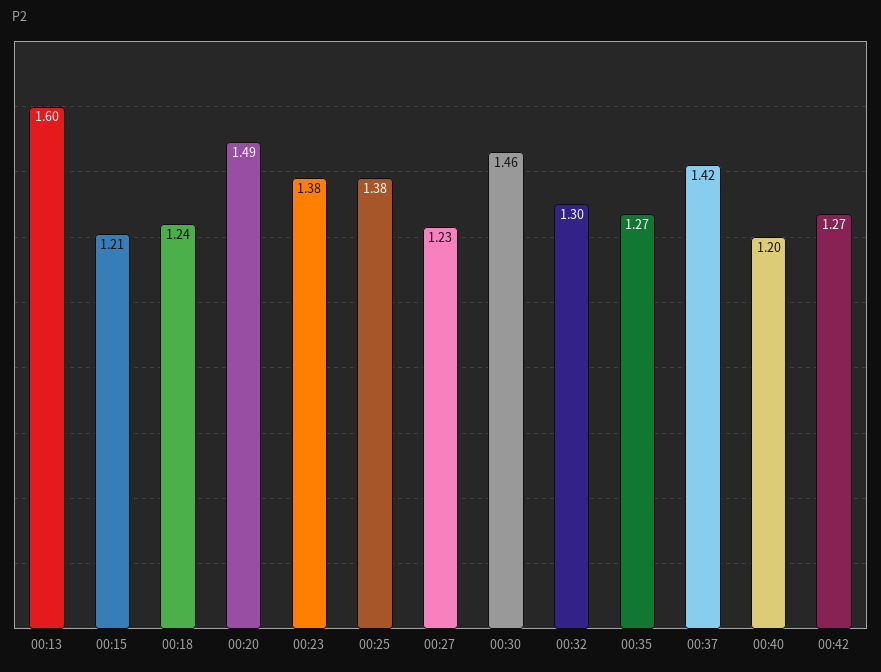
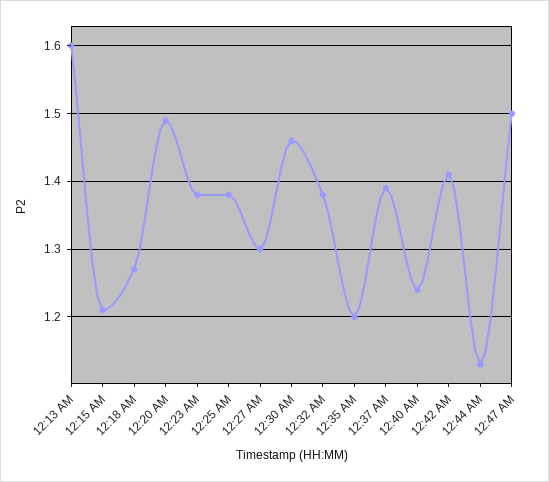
00:18: 1.24 -> 1.27
00:27: 1.23 -> 1.3
00:32: 1.3 -> 1.38
00:35: 1.27 -> 1.2
00:37: 1.42 -> 1.39
00:40: 1.2 -> 1.24
00:42: 1.27 -> 1.41
12:44 AM: none -> 1.13
12:47 AM: none -> 1.5

